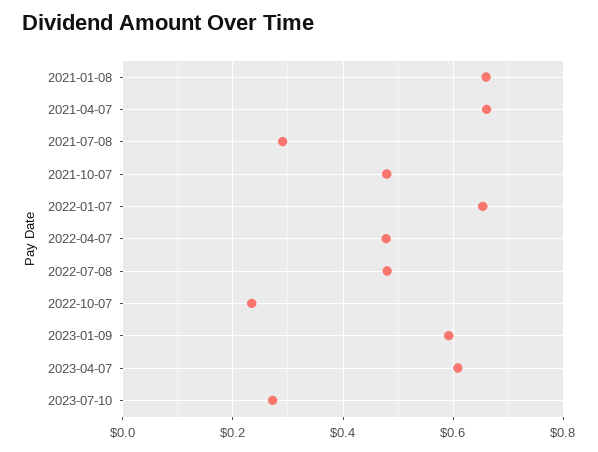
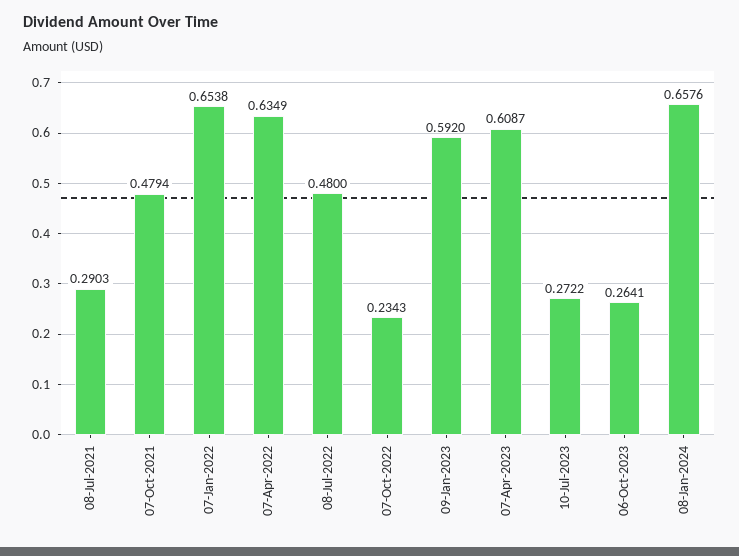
2021-01-08: 0.66 -> none
2021-04-07: 0.66 -> none
2022-04-07: 0.48 -> 0.6349
06-Oct-2023: none -> 0.2641
08-Jan-2024: none -> 0.6576

